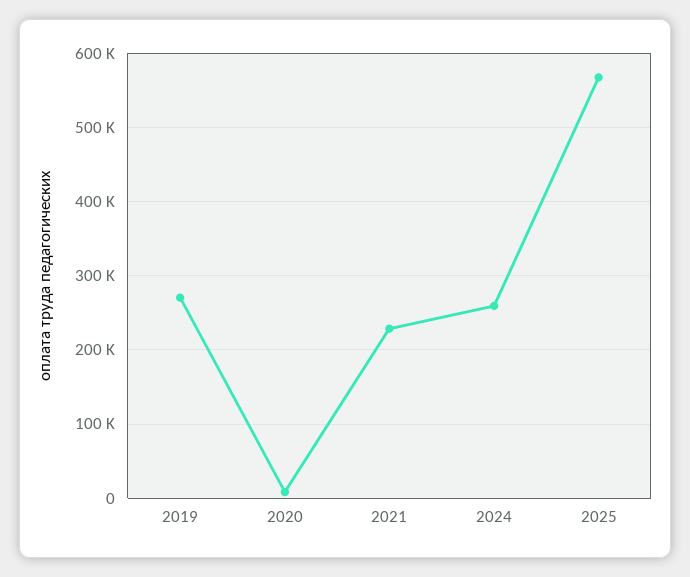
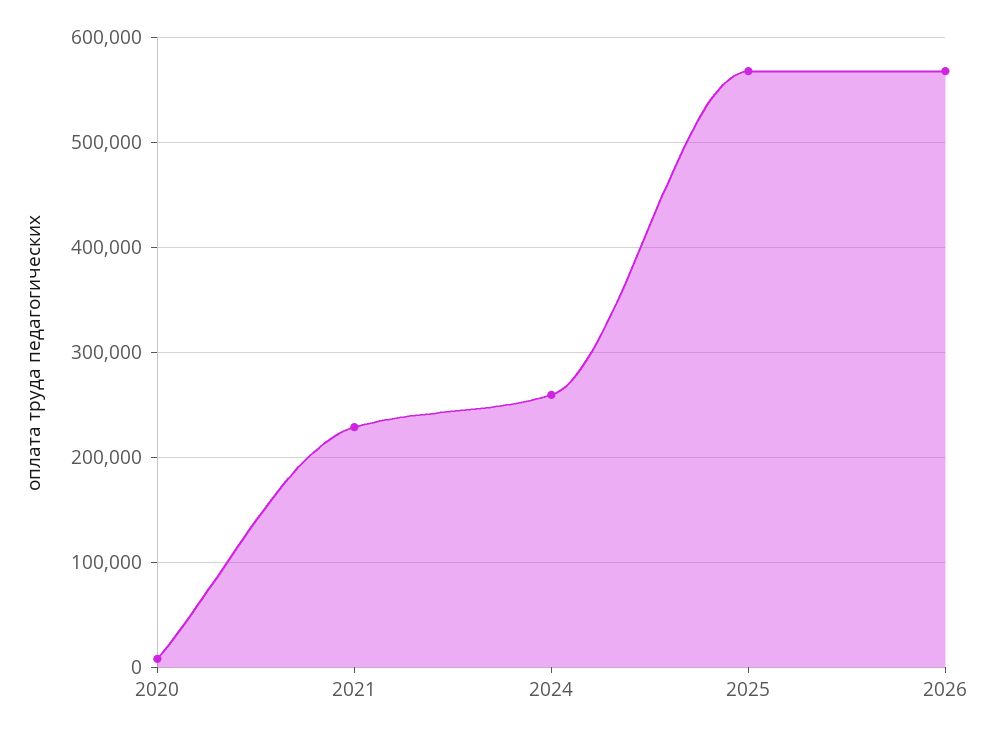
2019: 270000 -> none
2026: none -> 570000

